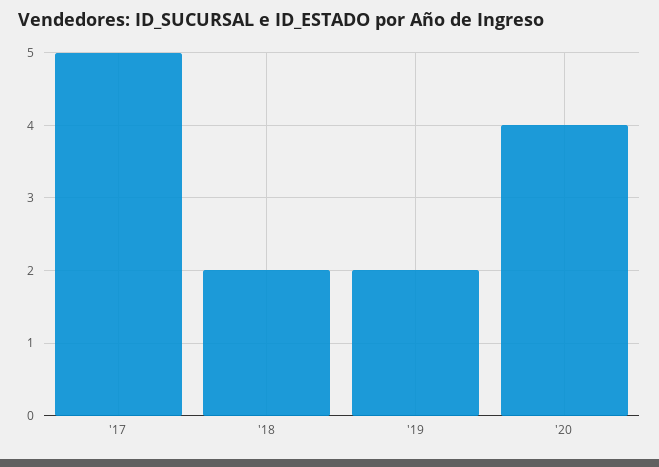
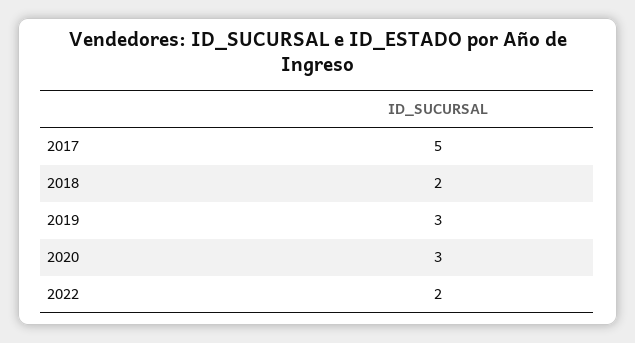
'19: 2 -> 3
'20: 4 -> 3
2022: none -> 2

